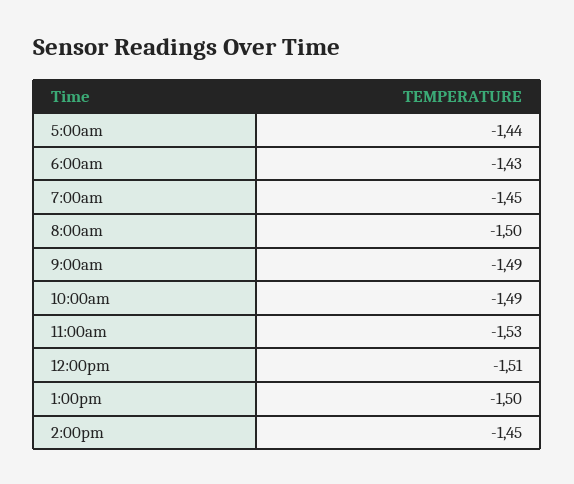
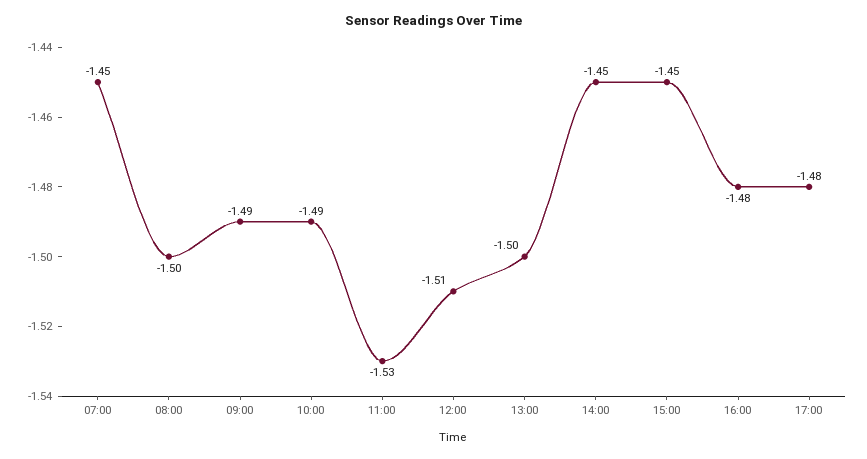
5:00am: -1.44 -> none
6:00am: -1.43 -> none
15:00: none -> -1.45
16:00: none -> -1.48
17:00: none -> -1.48

